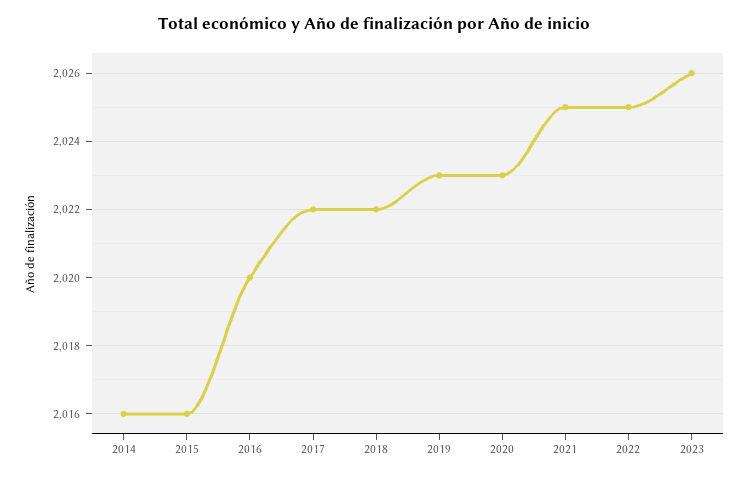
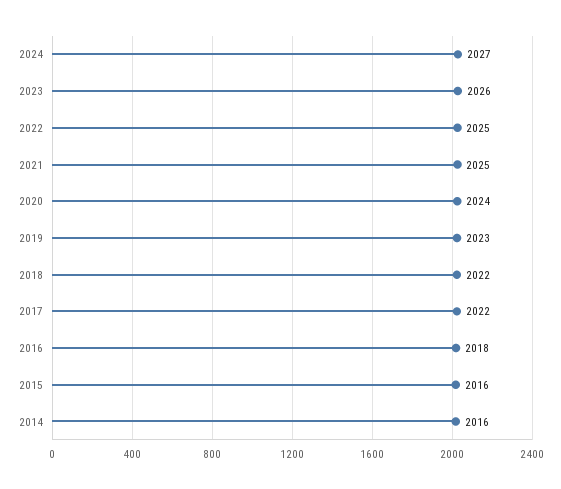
2016: 2020 -> 2018
2020: 2023 -> 2024
2024: none -> 2027

